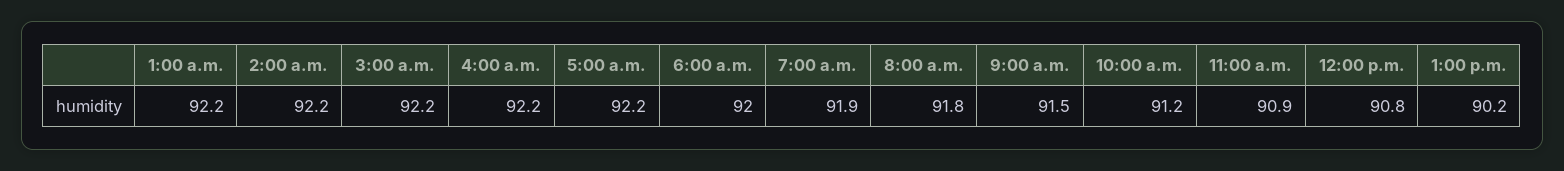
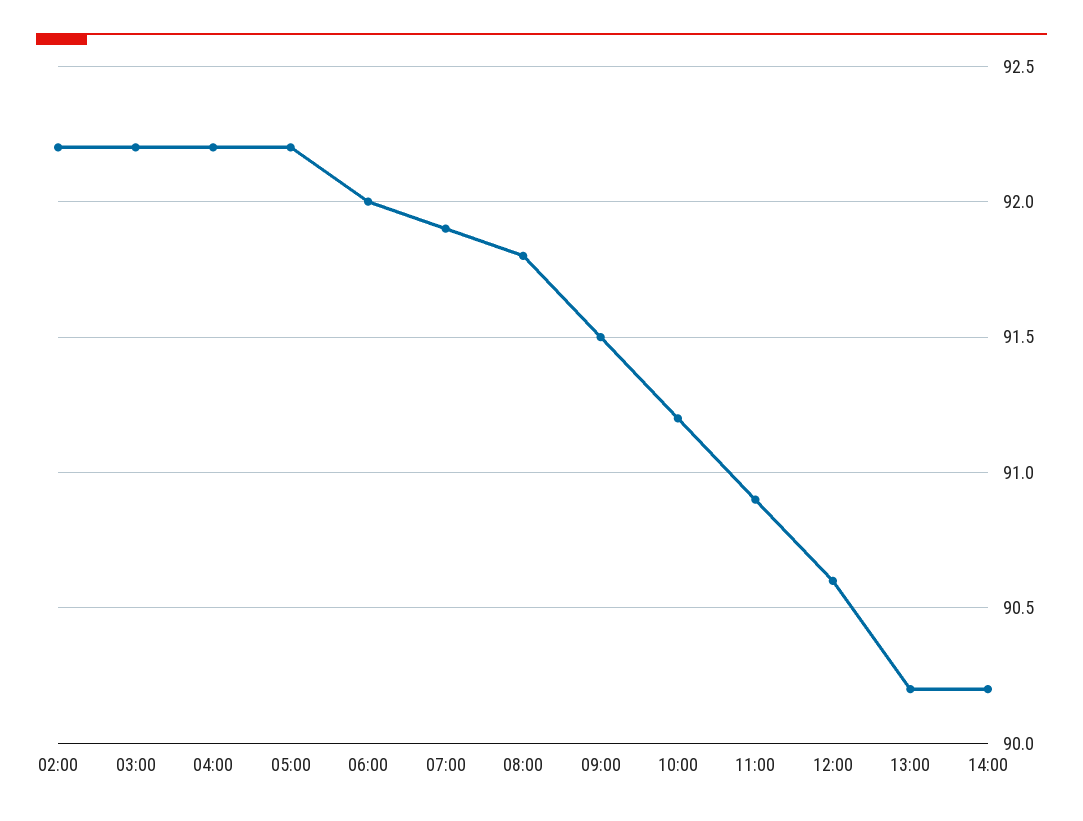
1:00 a.m.: 92.2 -> none
12:00 p.m.: 90.8 -> 90.6
14:00: none -> 90.2

